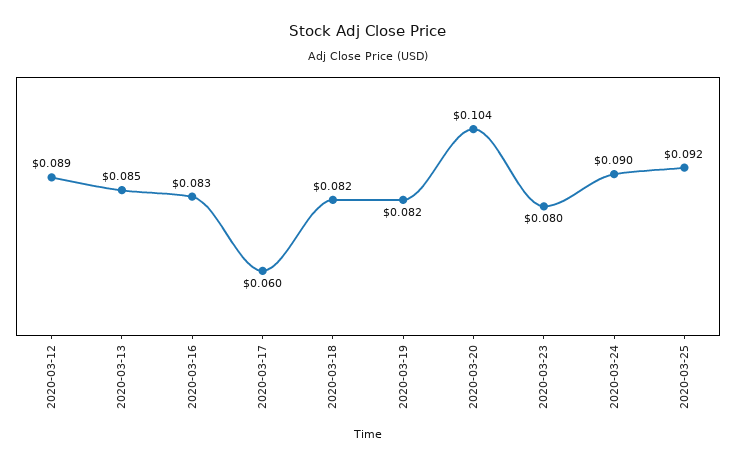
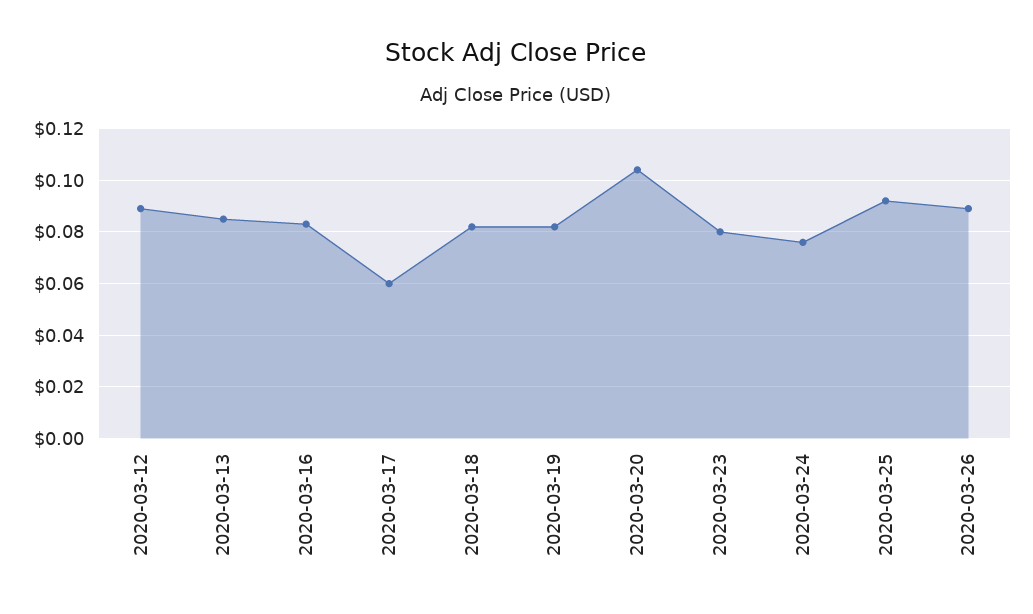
2020-03-24: 0.09 -> 0.075
2020-03-26: none -> 0.09

